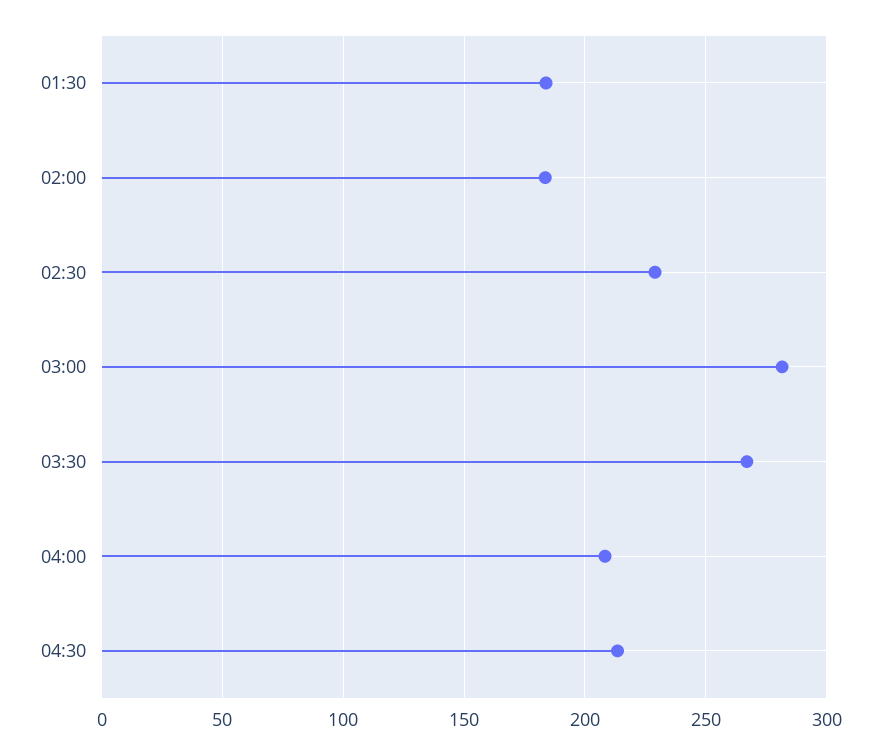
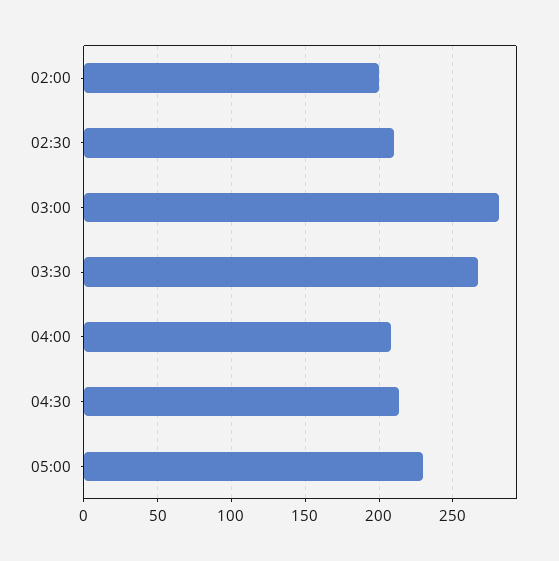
01:30: 185 -> none
02:00: 185 -> 200
02:30: 230 -> 210
05:00: none -> 230

